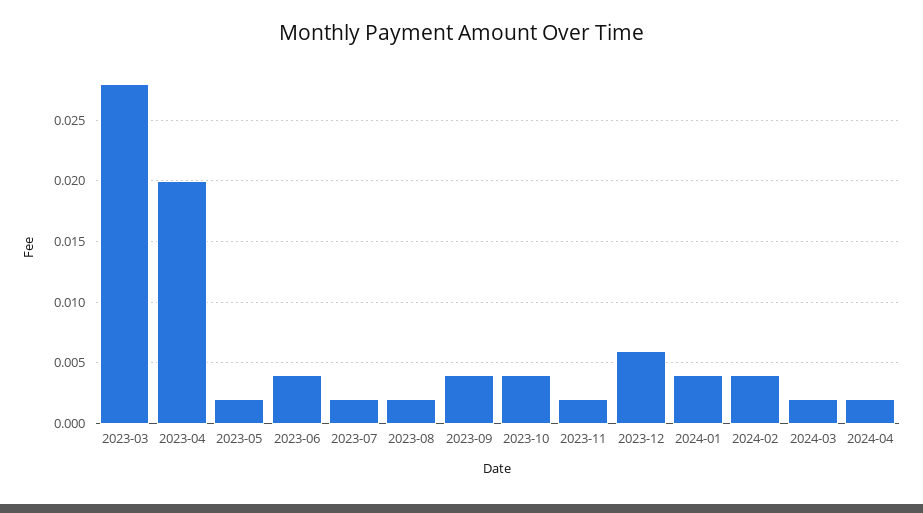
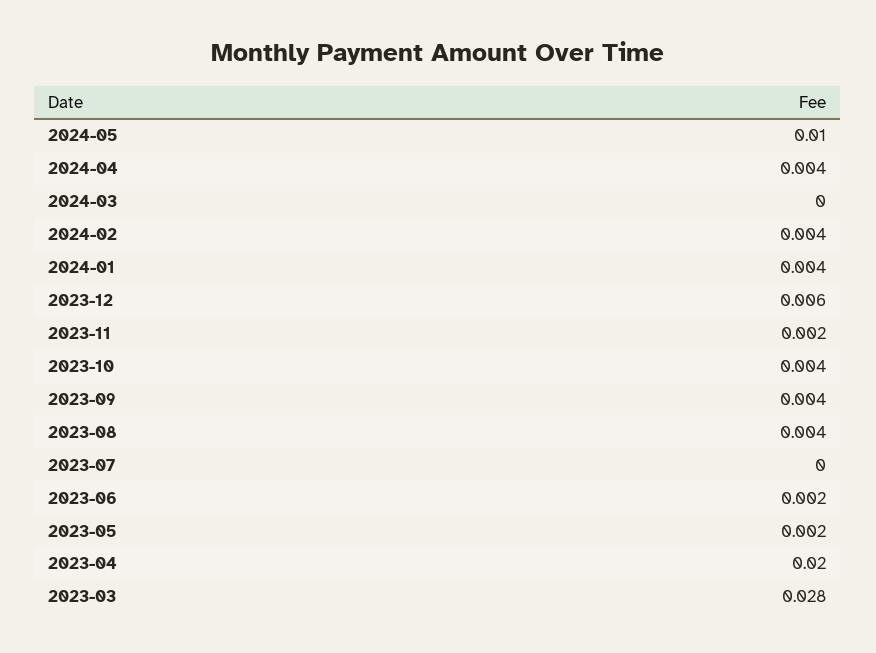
2023-06: 0.004 -> 0.002
2023-07: 0.002 -> 0
2023-08: 0.002 -> 0.004
2024-03: 0.002 -> 0
2024-04: 0.002 -> 0.004
2024-05: none -> 0.01

